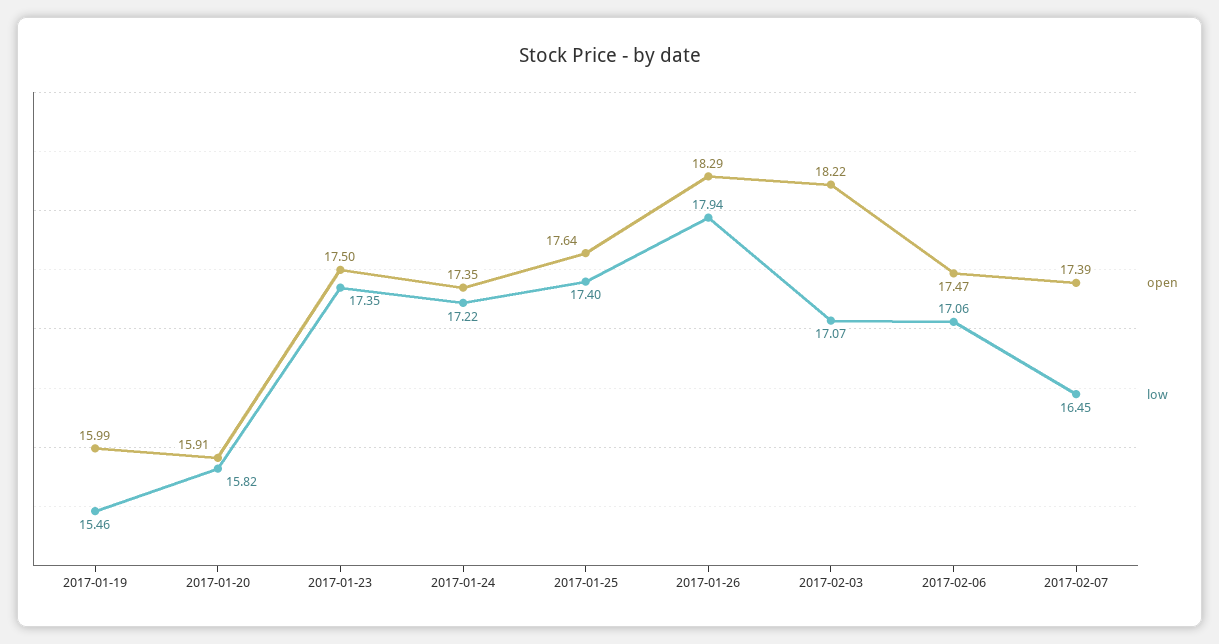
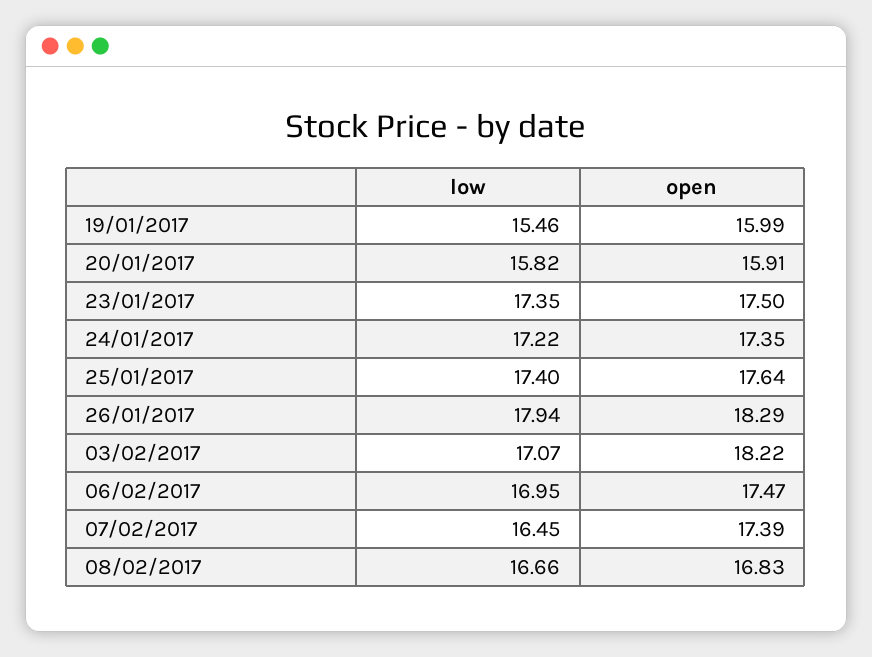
low, 2017-02-06: 17.06 -> 16.95
low, 08/02/2017: none -> 16.66
open, 08/02/2017: none -> 16.83

